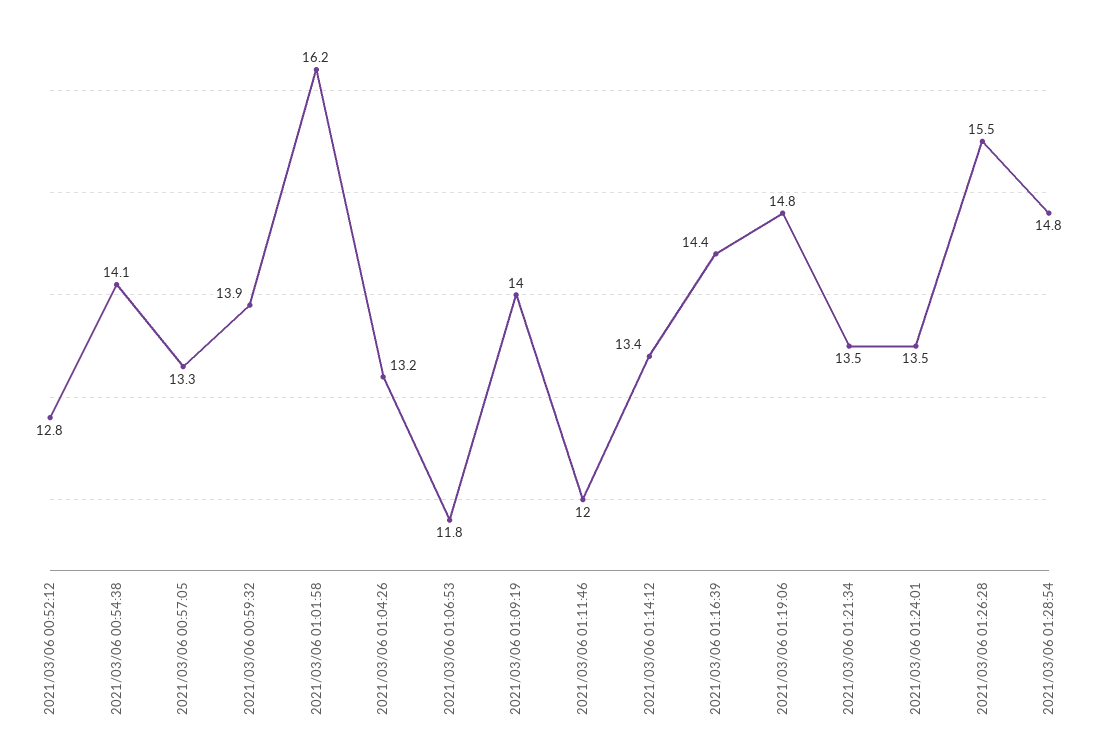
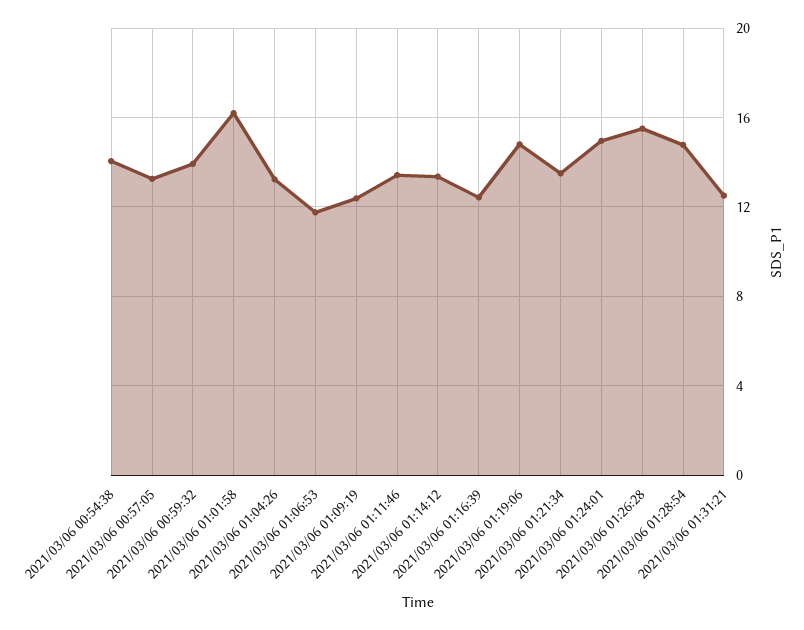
2021/03/06 00:52:12: 12.8 -> none
2021/03/06 01:09:19: 14 -> 12.5
2021/03/06 01:11:46: 12 -> 13.5
2021/03/06 01:16:39: 14.4 -> 12.5
2021/03/06 01:24:01: 13.5 -> 15
2021/03/06 01:31:21: none -> 12.5

